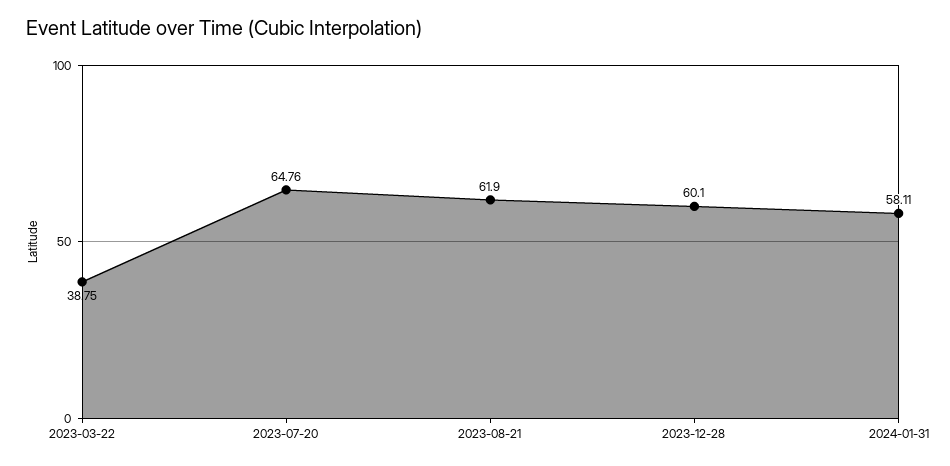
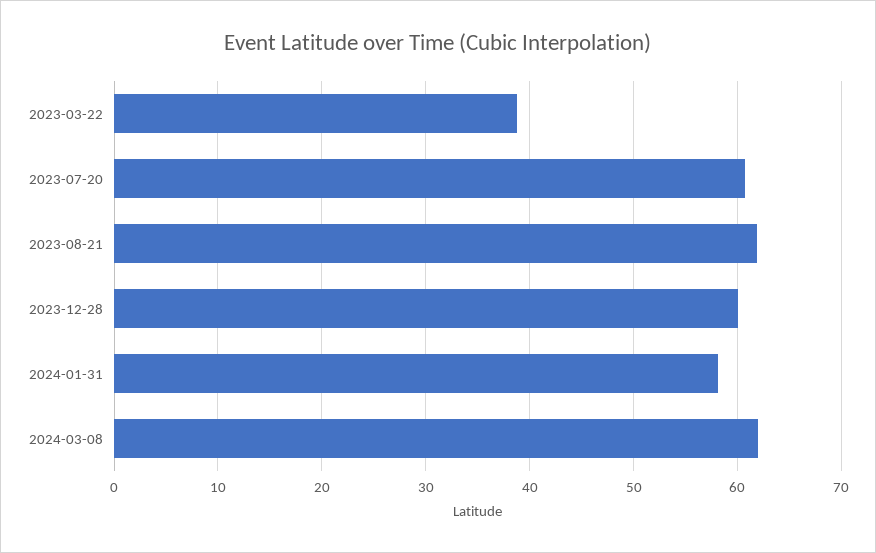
2023-07-20: 64.76 -> 61
2024-03-08: none -> 62

